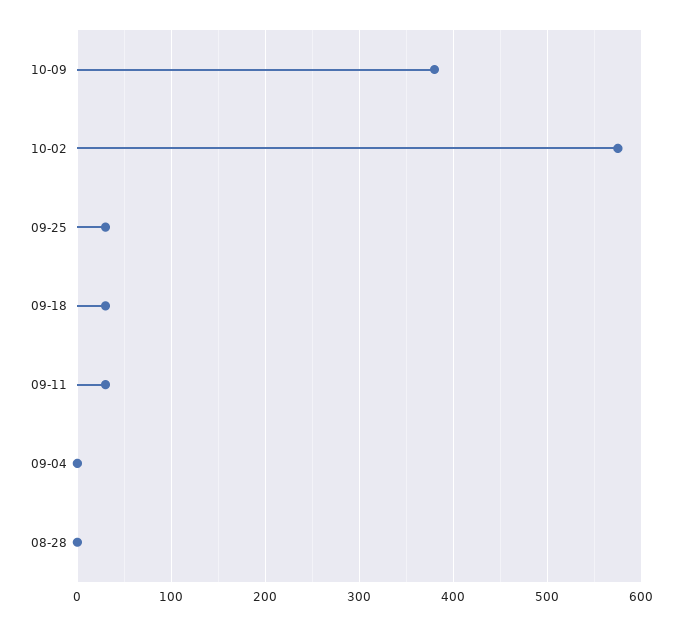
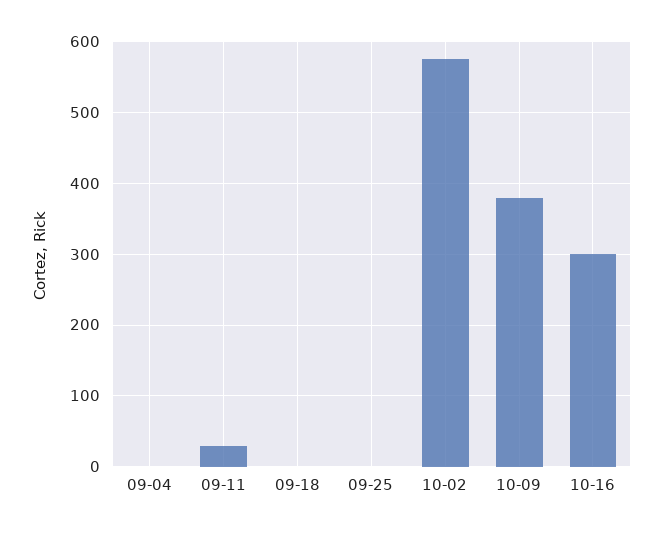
09-25: 30 -> 0
09-18: 30 -> 0
08-28: 0 -> none
10-16: none -> 300

